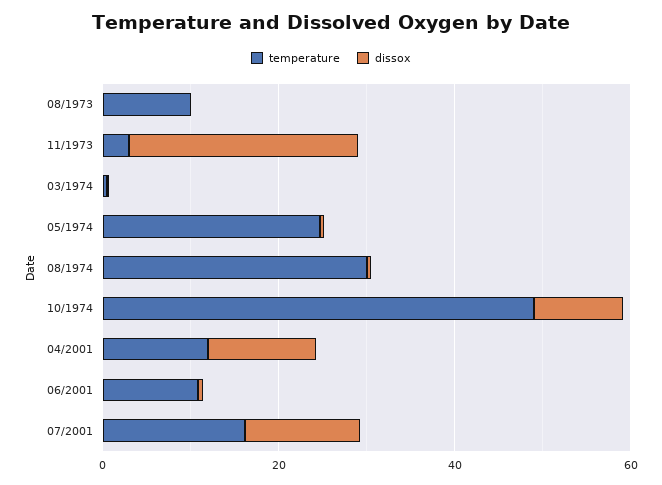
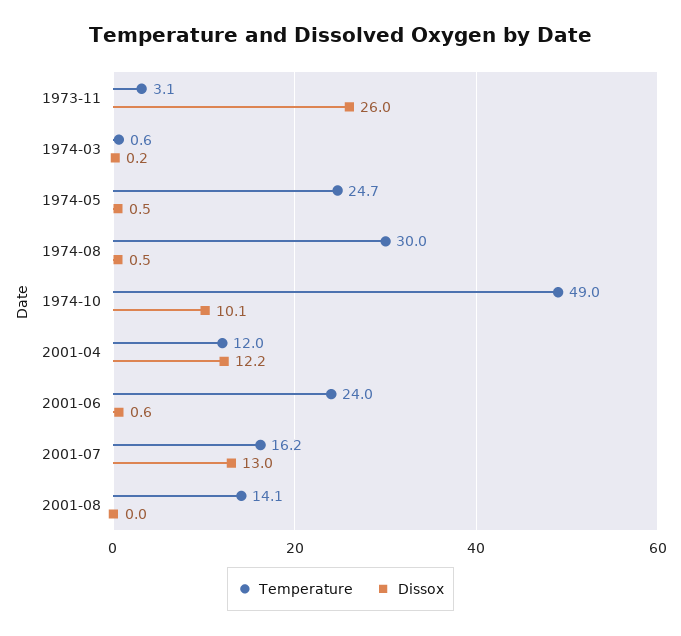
temperature, 08/1973: 10 -> none
dissox, 08/1973: 0 -> none
temperature, 06/2001: 10 -> 24
temperature, 2001-08: none -> 14.1
dissox, 2001-08: none -> 0

